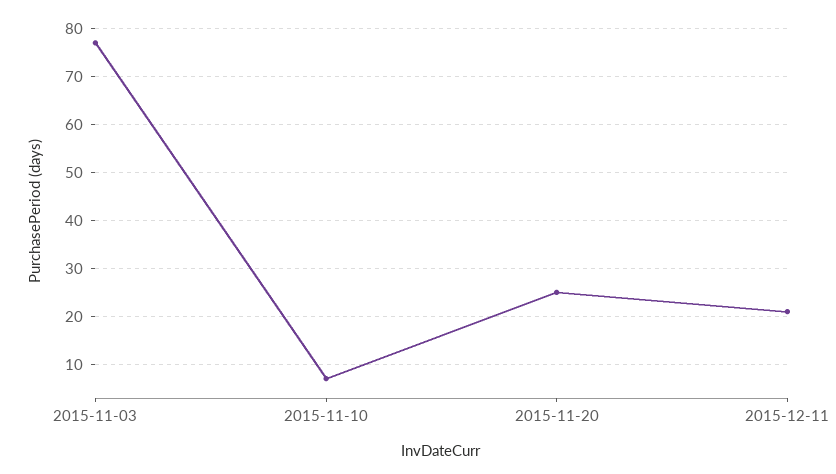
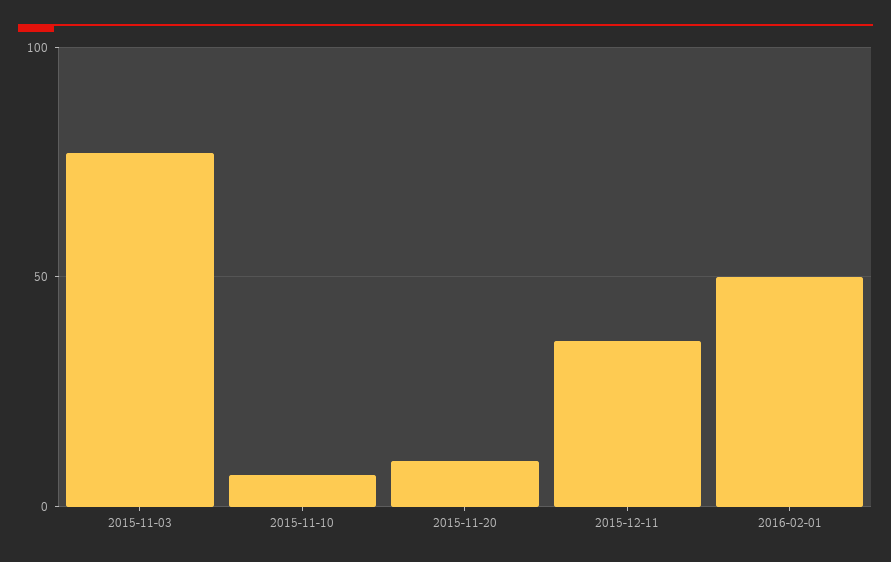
2015-11-20: 25 -> 10
2015-12-11: 20 -> 35
2016-02-01: none -> 50

